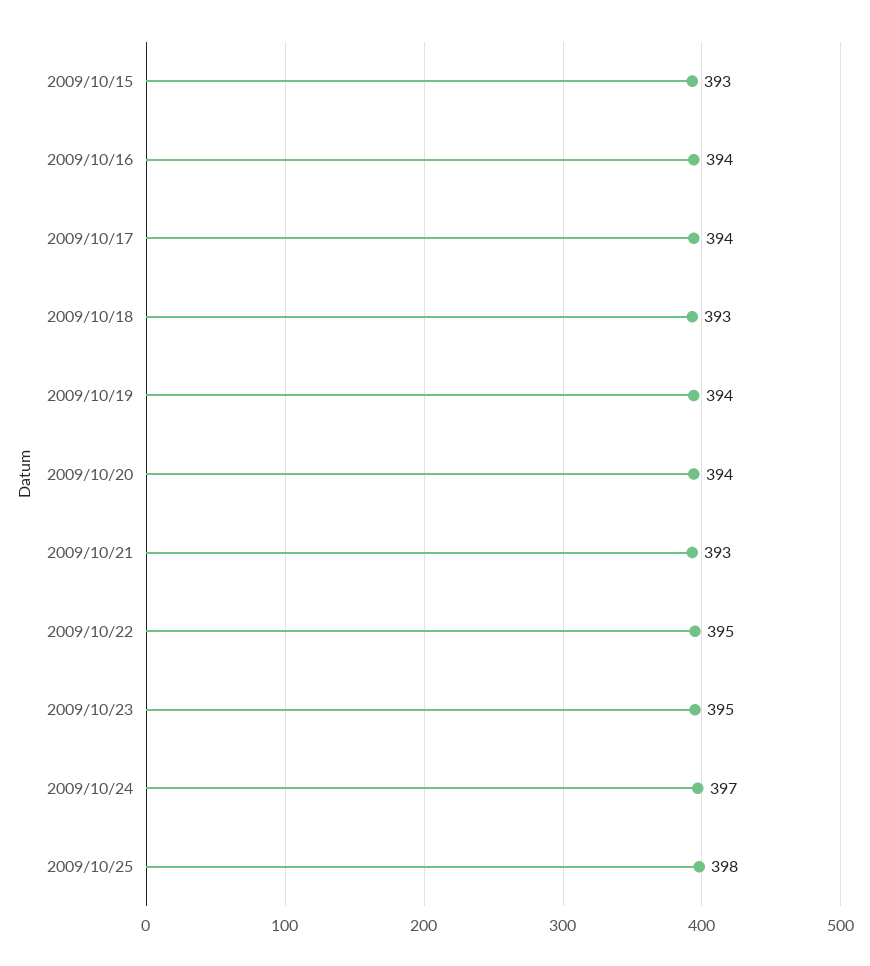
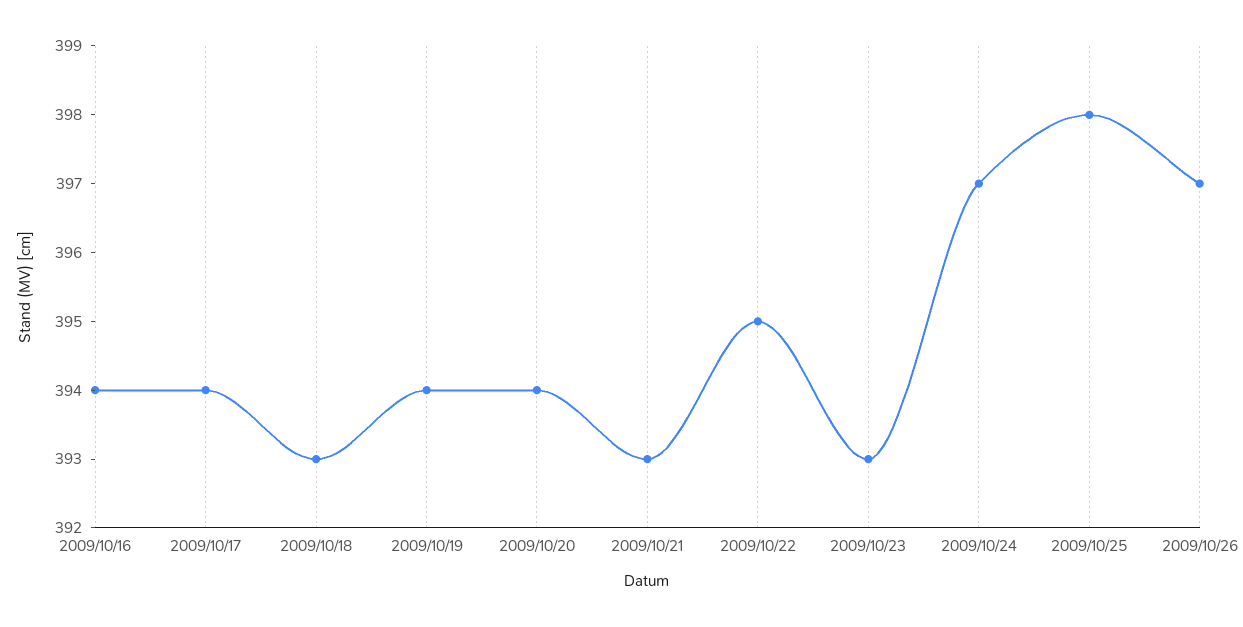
2009/10/15: 393 -> none
2009/10/23: 395 -> 393
2009/10/26: none -> 397

